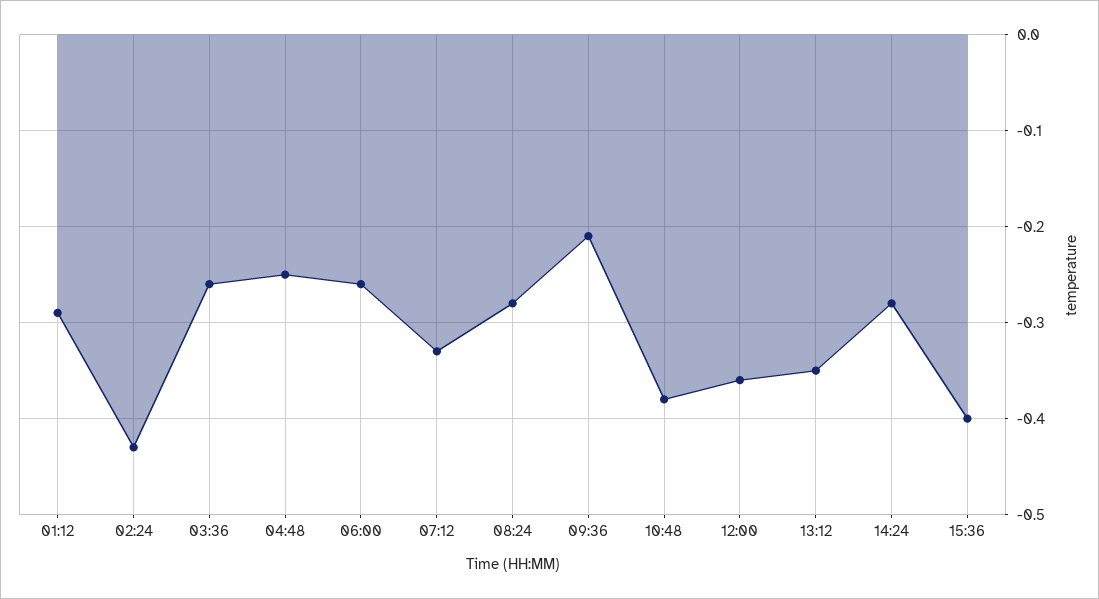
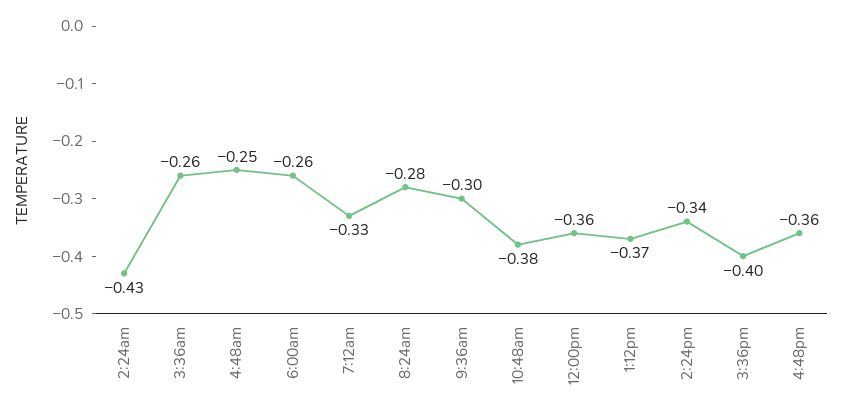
01:12: -0.29 -> none
09:36: -0.21 -> -0.3
13:12: -0.35 -> -0.37
14:24: -0.28 -> -0.34
4:48pm: none -> -0.36

